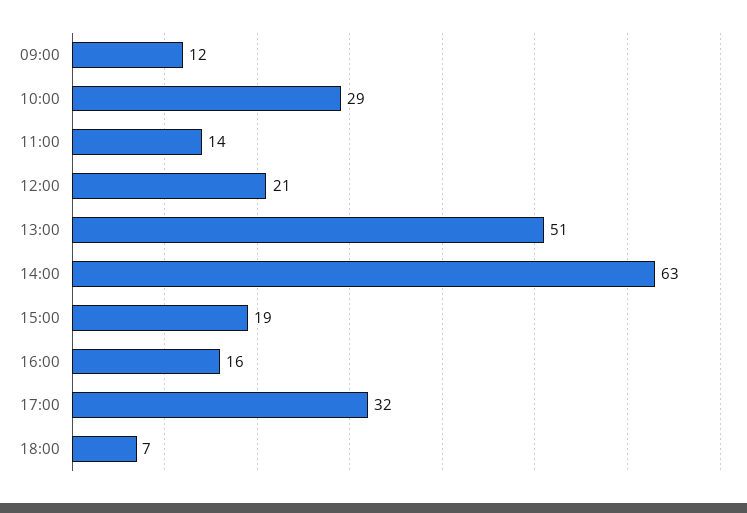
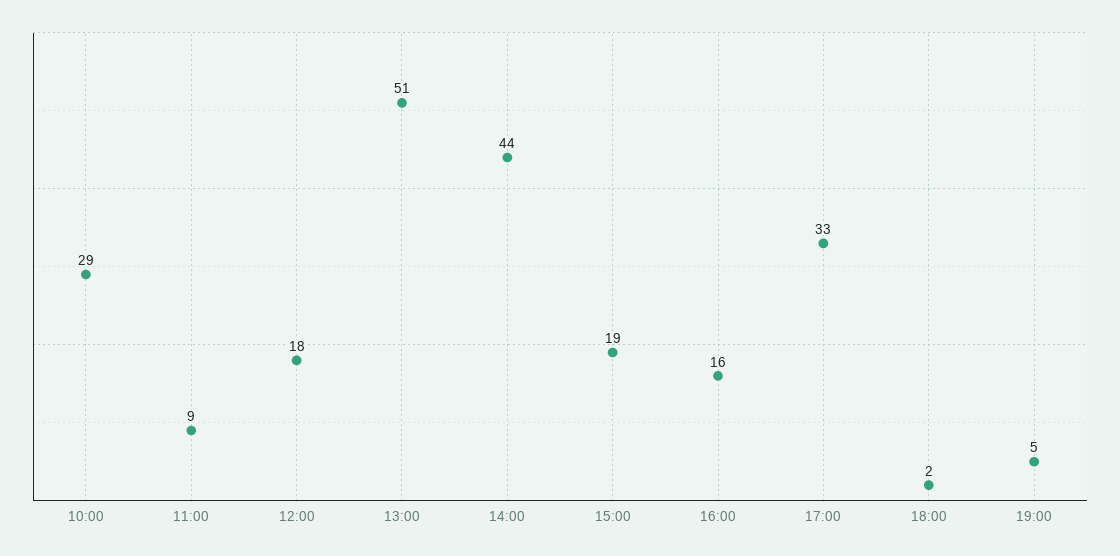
09:00: 12 -> none
11:00: 14 -> 9
12:00: 21 -> 18
14:00: 63 -> 44
17:00: 32 -> 33
18:00: 7 -> 2
19:00: none -> 5

